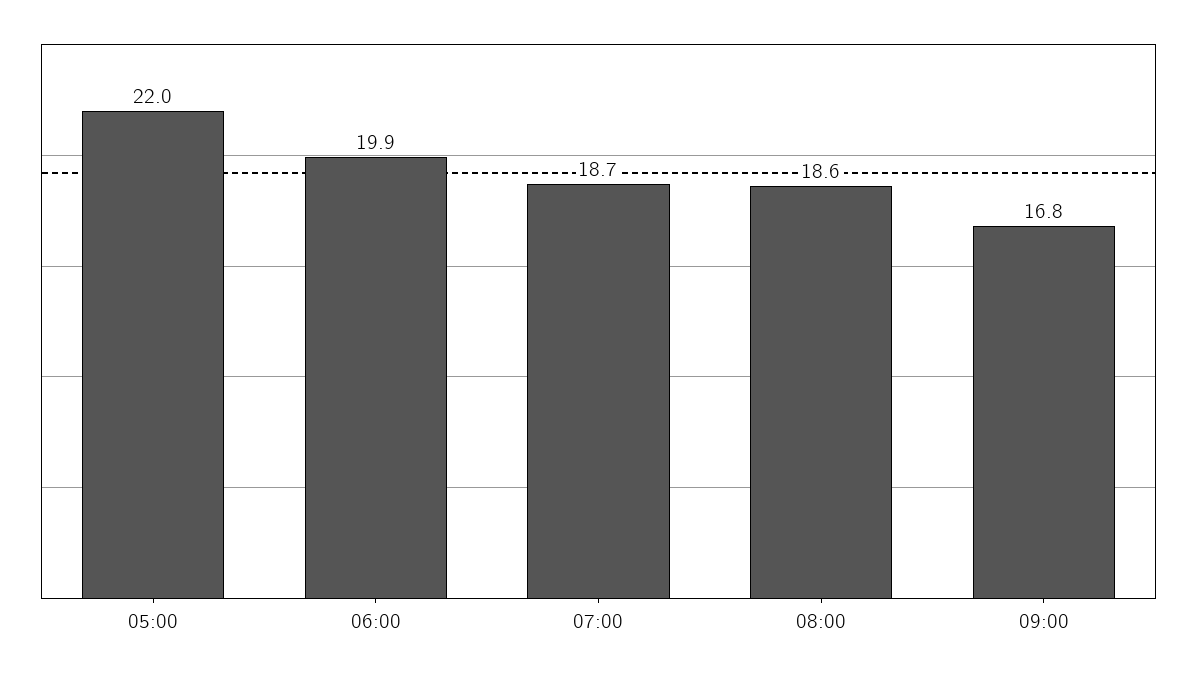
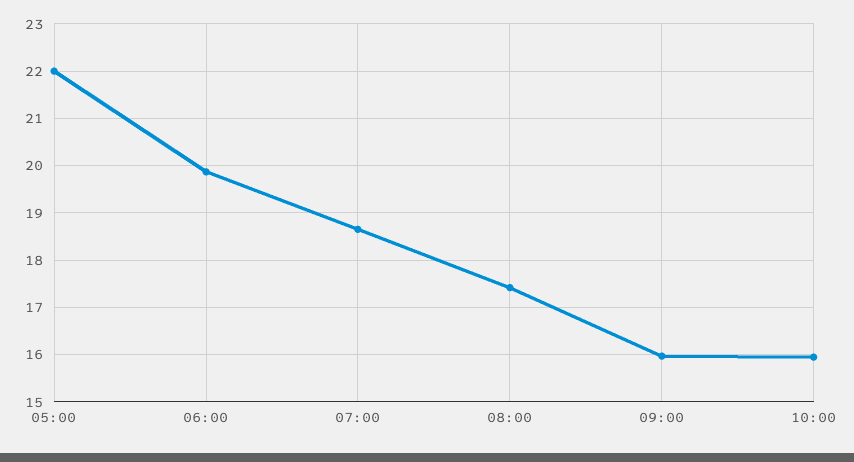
08:00: 18.6 -> 17.4
09:00: 16.8 -> 16
10:00: none -> 16

